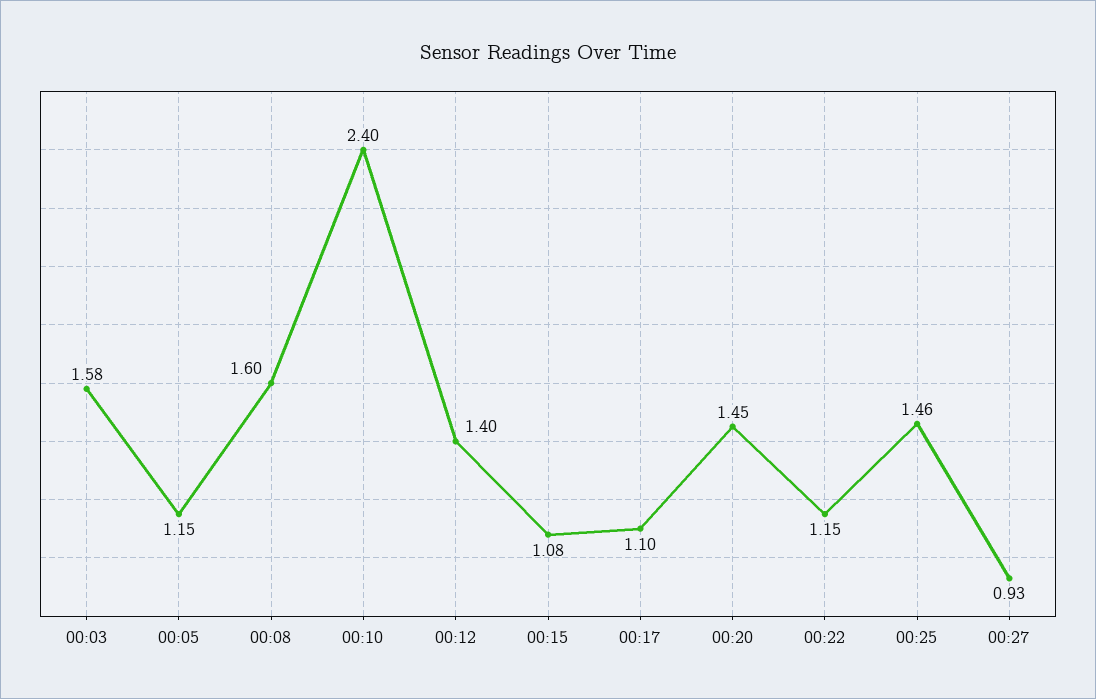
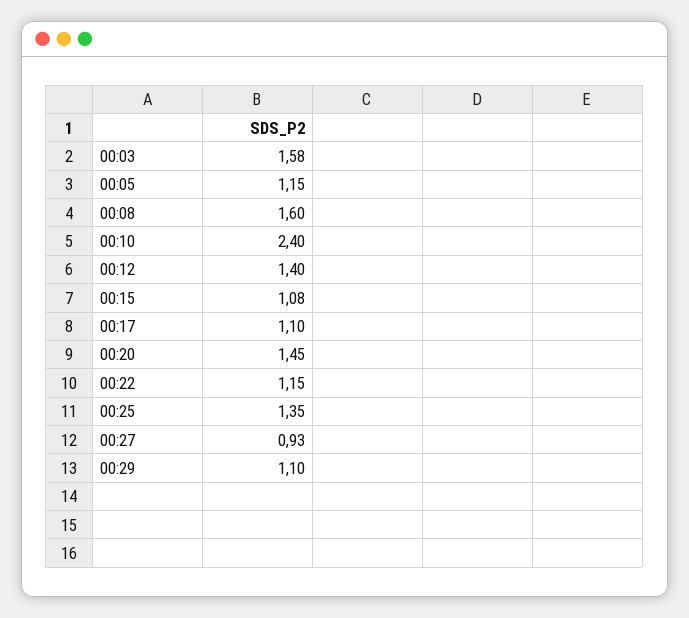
00:25: 1.46 -> 1.35
00:29: none -> 1.1

